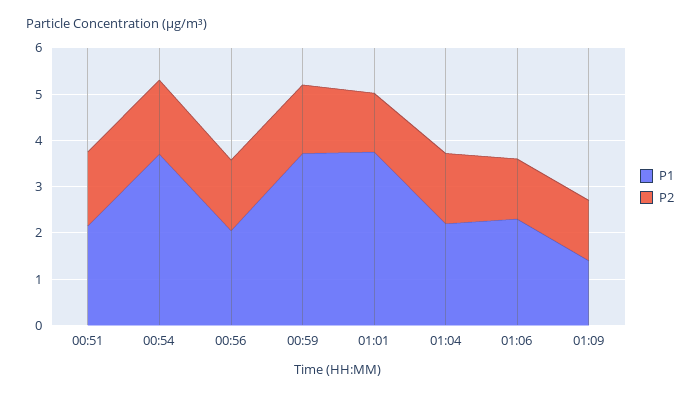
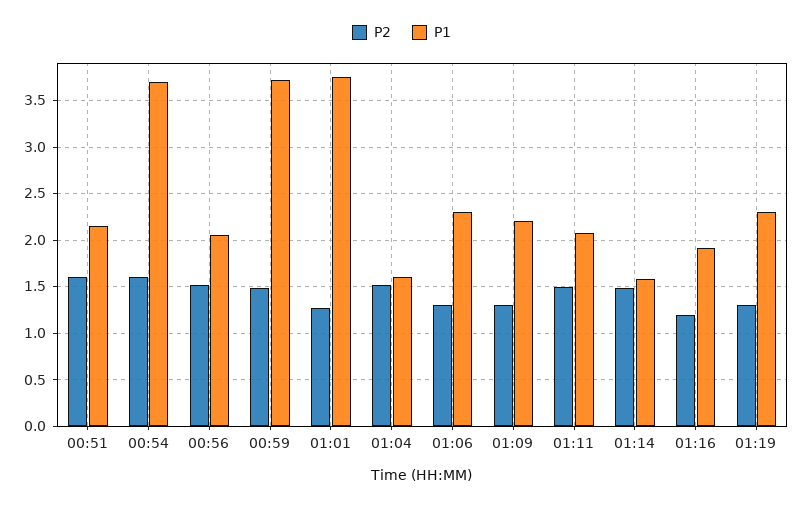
P1, 01:04: 2.2 -> 1.6
P1, 01:09: 1.4 -> 2.2
P2, 01:11: none -> 1.5
P1, 01:11: none -> 2.1
P2, 01:14: none -> 1.5
P1, 01:14: none -> 1.6
P2, 01:16: none -> 1.2
P1, 01:16: none -> 1.9
P2, 01:19: none -> 1.3
P1, 01:19: none -> 2.3

